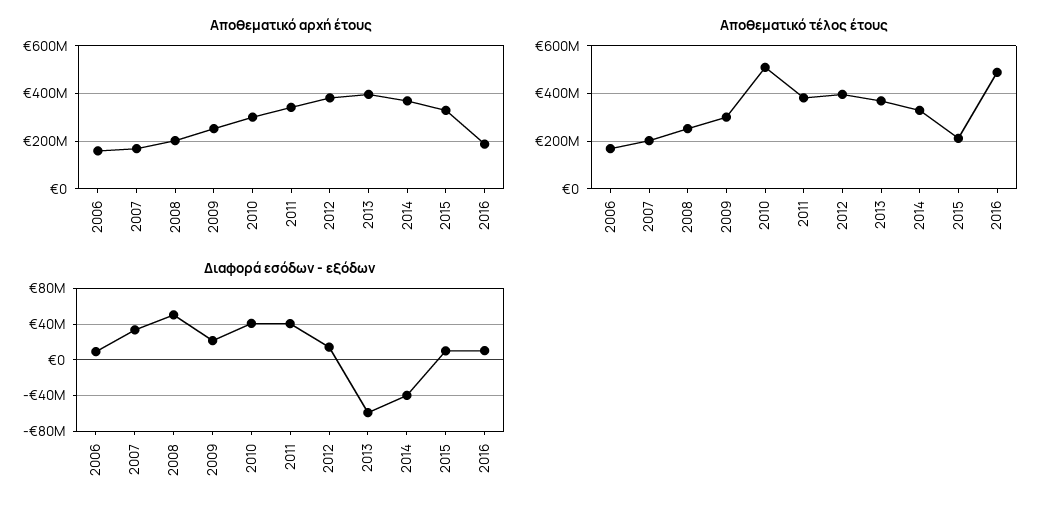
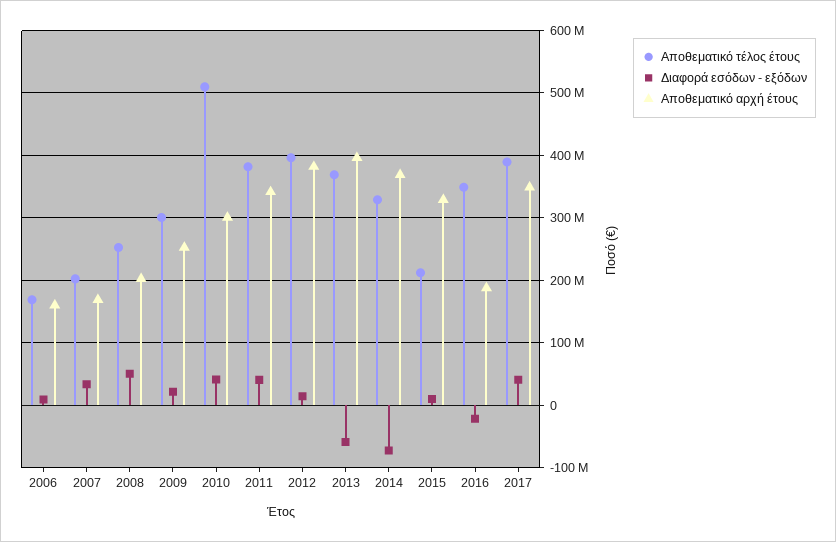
Αποθεματικό τέλος έτους, 2016: 500000000 -> 350000000
Διαφορά εσόδων - εξόδων, 2014: -40000000 -> -70000000
Διαφορά εσόδων - εξόδων, 2016: 10000000 -> -20000000
Αποθεματικό τέλος έτους, 2017: none -> 390000000
Διαφορά εσόδων - εξόδων, 2017: none -> 40000000
Αποθεματικό αρχή έτους, 2017: none -> 350000000

